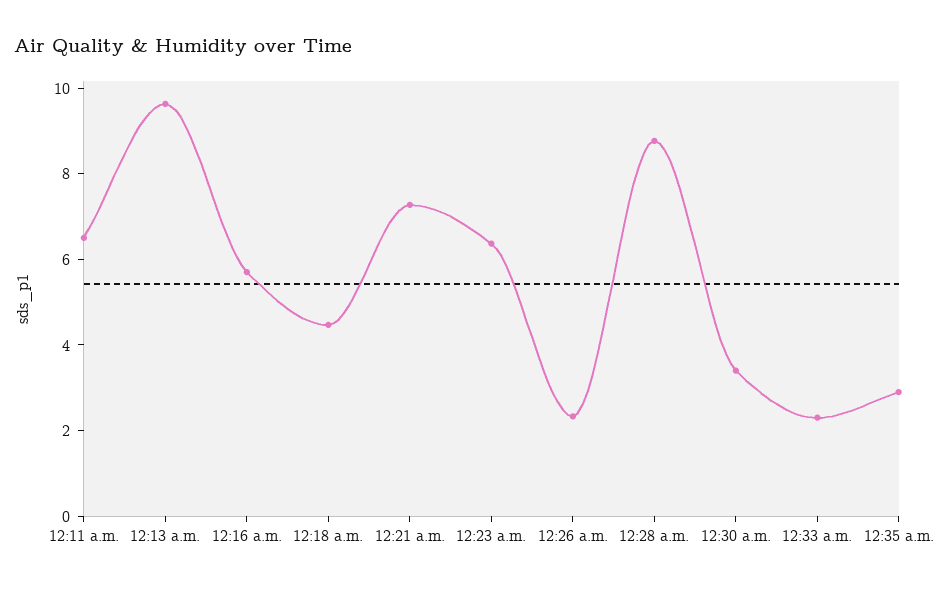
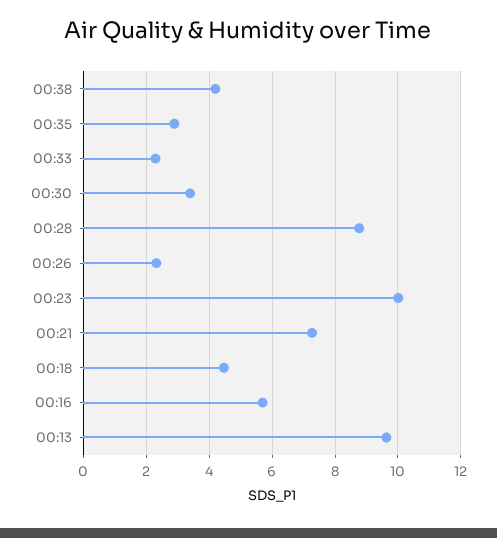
12:11 a.m.: 6.5 -> none
12:23 a.m.: 6.5 -> 10
00:38: none -> 4.2

